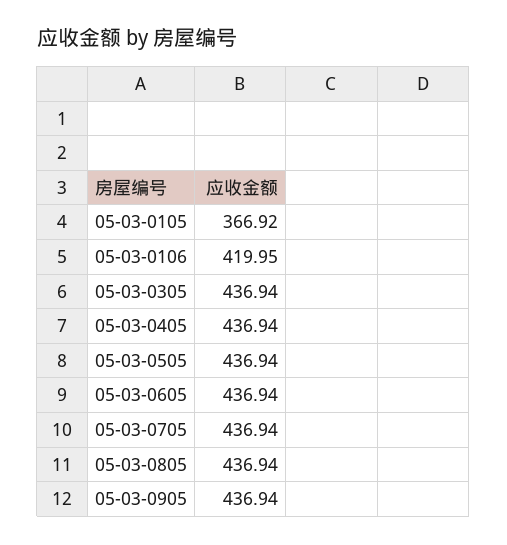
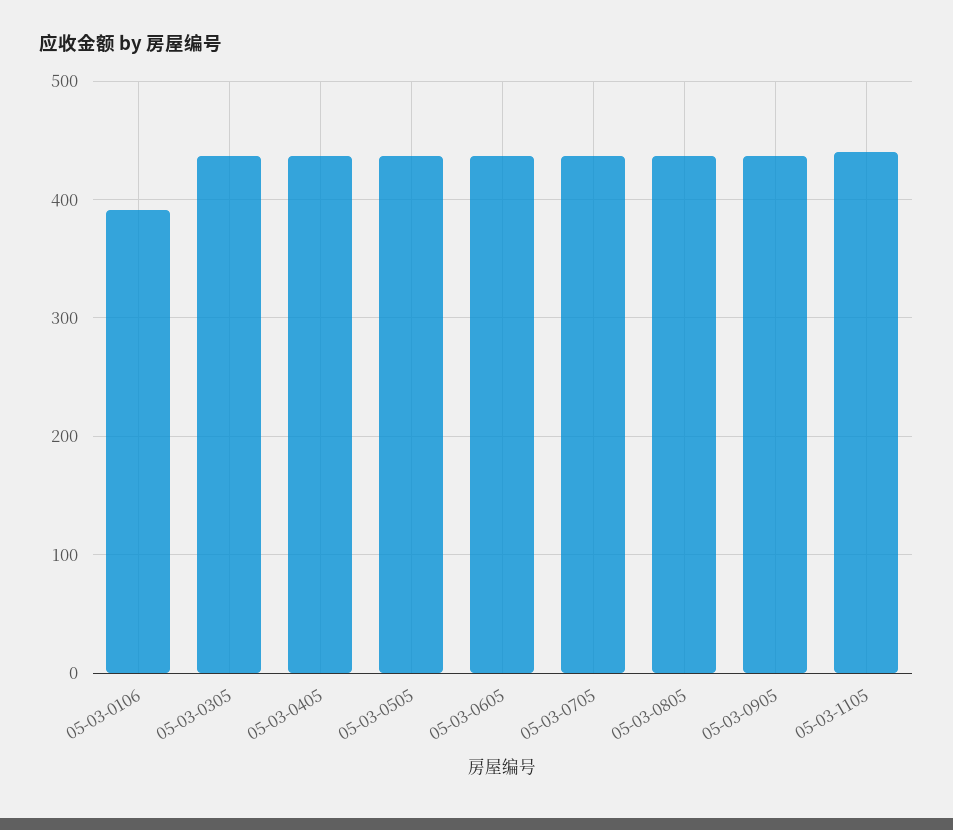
05-03-0105: 366.92 -> none
05-03-0106: 419.95 -> 390
05-03-1105: none -> 440

